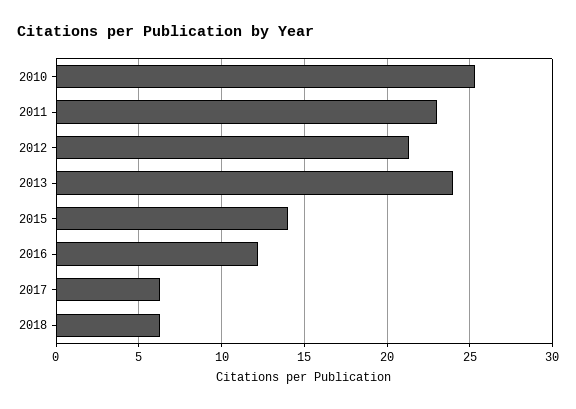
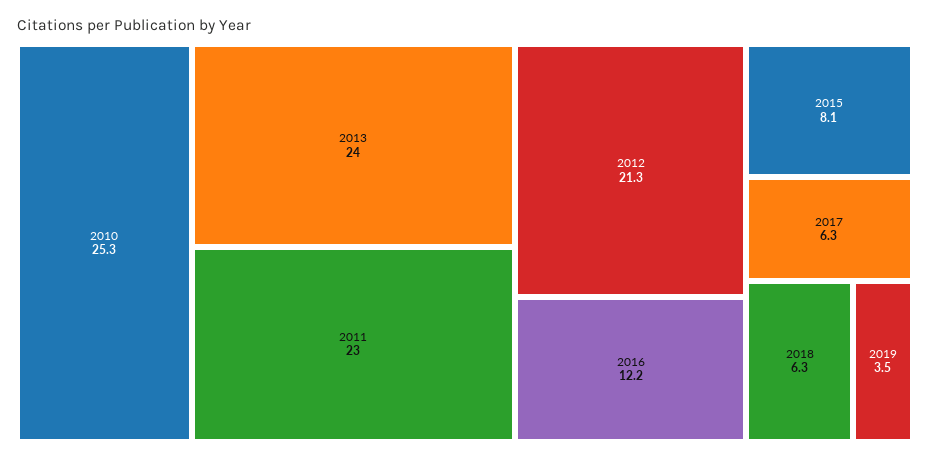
2015: 14 -> 8.1
2019: none -> 3.5

